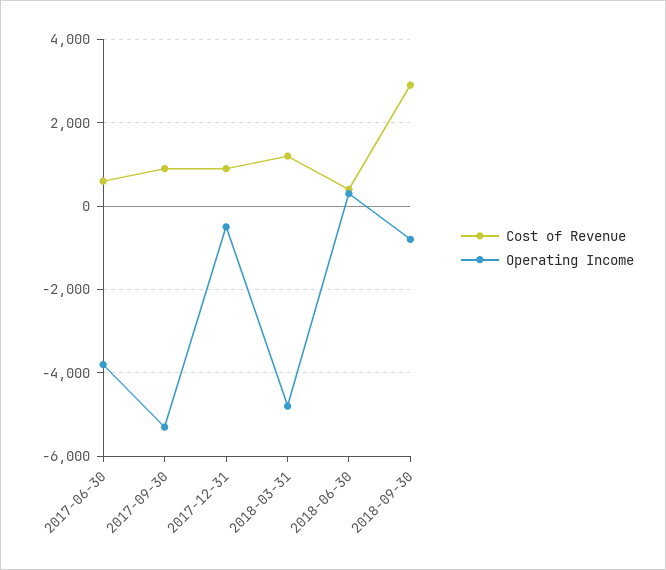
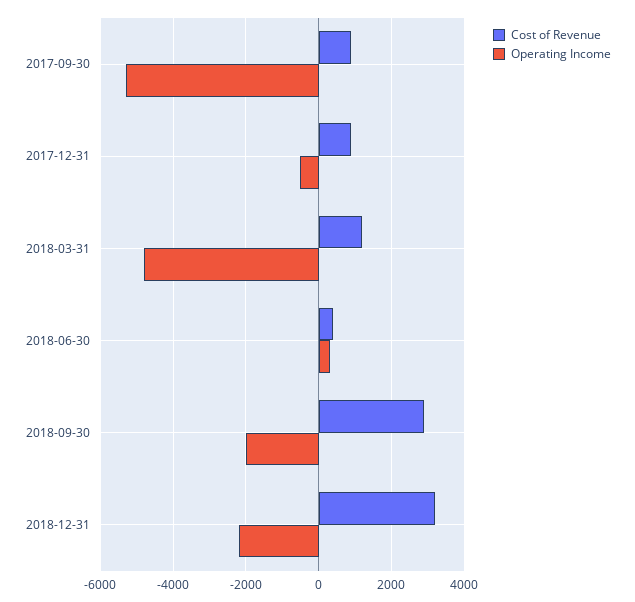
Cost of Revenue, 2017-06-30: 600 -> none
Operating Income, 2017-06-30: -3800 -> none
Operating Income, 2018-09-30: -800 -> -2000
Cost of Revenue, 2018-12-31: none -> 3200
Operating Income, 2018-12-31: none -> -2200

